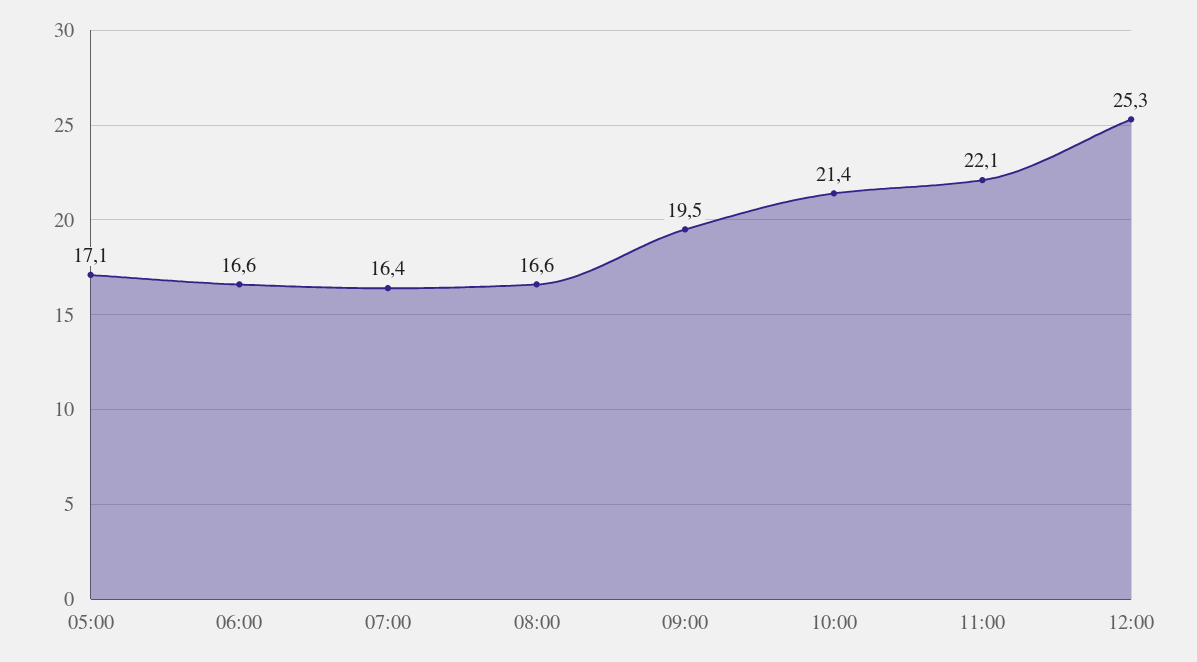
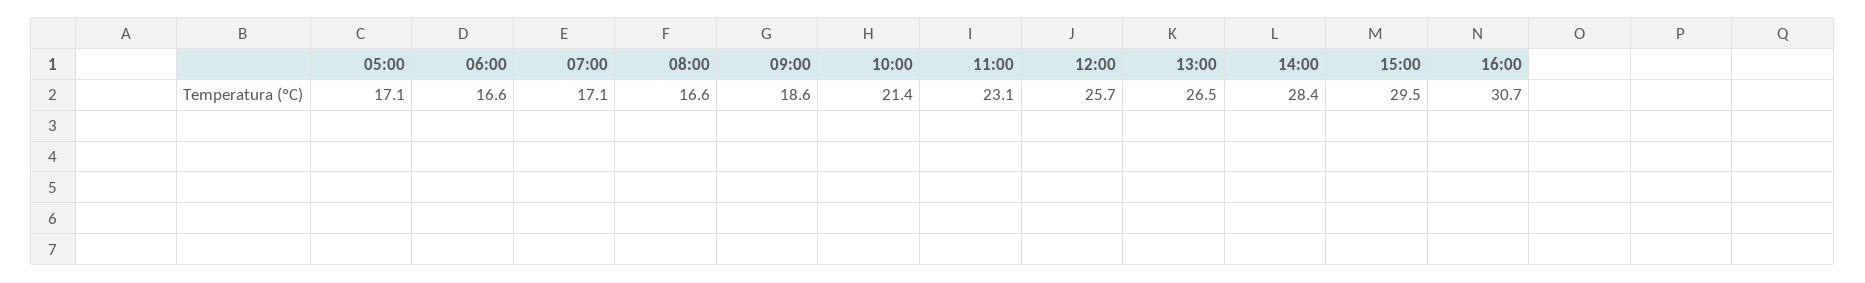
07:00: 16.4 -> 17.1
09:00: 19.5 -> 18.6
11:00: 22.1 -> 23.1
12:00: 25.3 -> 25.7
13:00: none -> 26.5
14:00: none -> 28.4
15:00: none -> 29.5
16:00: none -> 30.7

